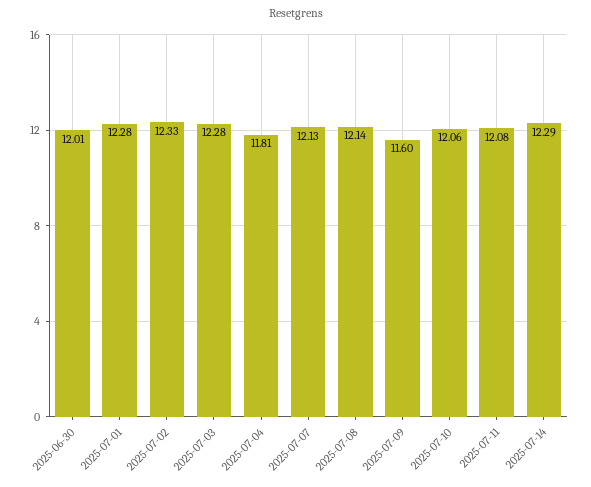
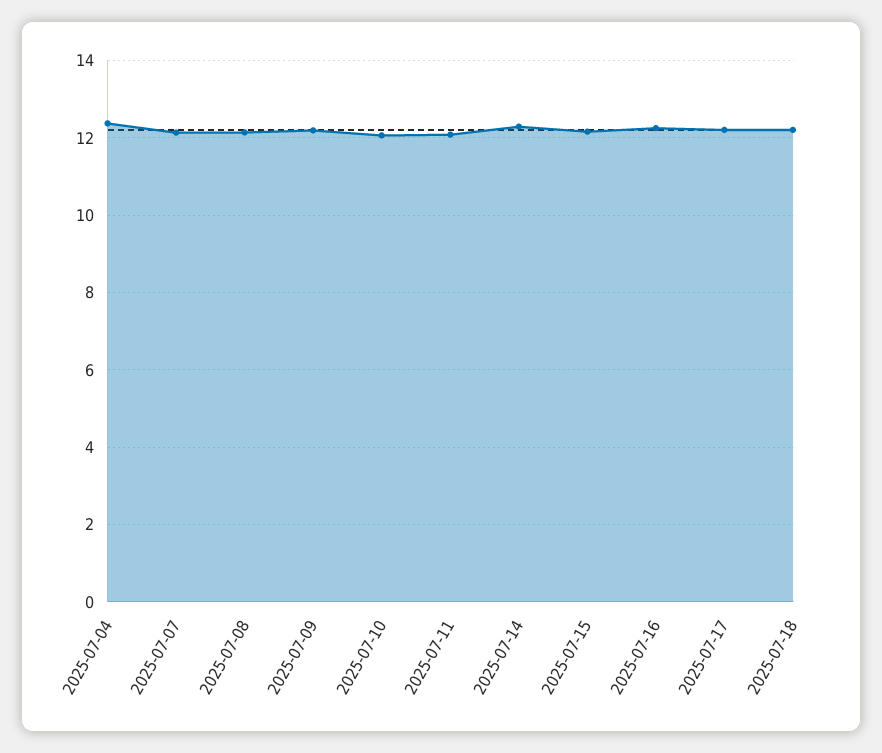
2025-06-30: 12.01 -> none
2025-07-01: 12.28 -> none
2025-07-02: 12.33 -> none
2025-07-03: 12.28 -> none
2025-07-04: 11.81 -> 12.4
2025-07-09: 11.6 -> 12.2
2025-07-15: none -> 12.2
2025-07-16: none -> 12.2
2025-07-17: none -> 12.2
2025-07-18: none -> 12.2

